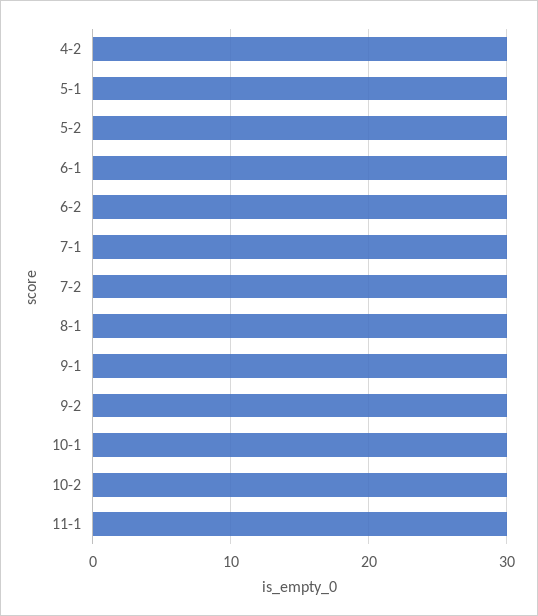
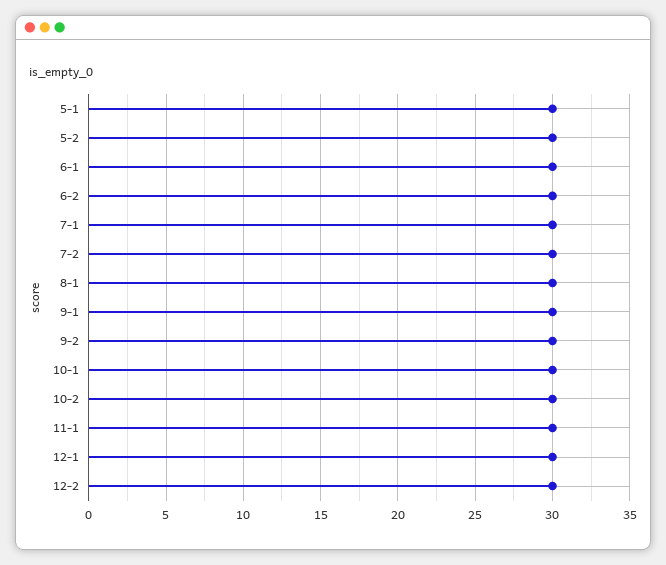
4-2: 30 -> none
12-1: none -> 30
12-2: none -> 30

